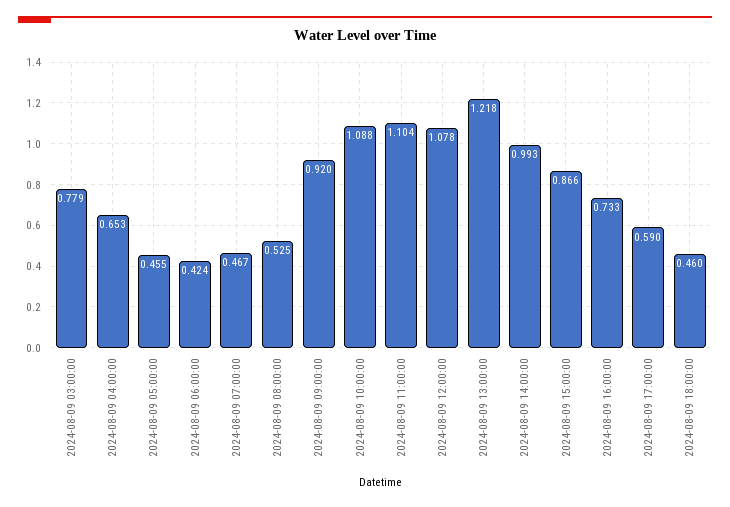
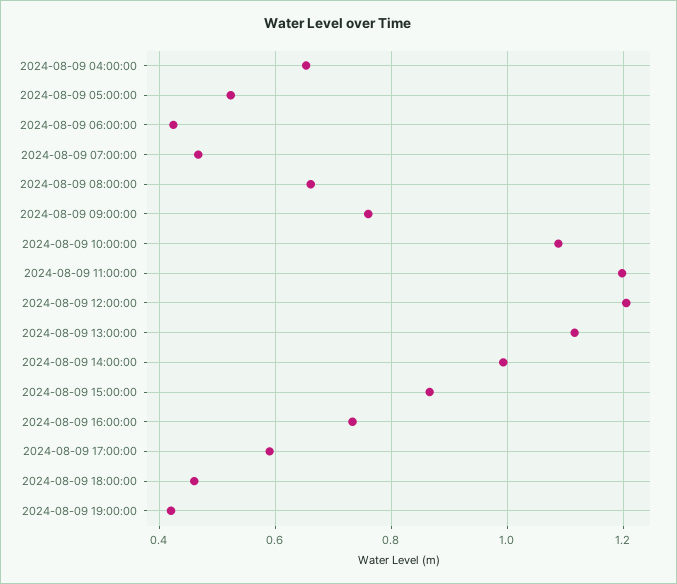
2024-08-09 03:00:00: 0.779 -> none
2024-08-09 05:00:00: 0.455 -> 0.52
2024-08-09 08:00:00: 0.525 -> 0.66
2024-08-09 09:00:00: 0.92 -> 0.76
2024-08-09 11:00:00: 1.104 -> 1.2
2024-08-09 12:00:00: 1.078 -> 1.2
2024-08-09 13:00:00: 1.218 -> 1.12
2024-08-09 19:00:00: none -> 0.42

